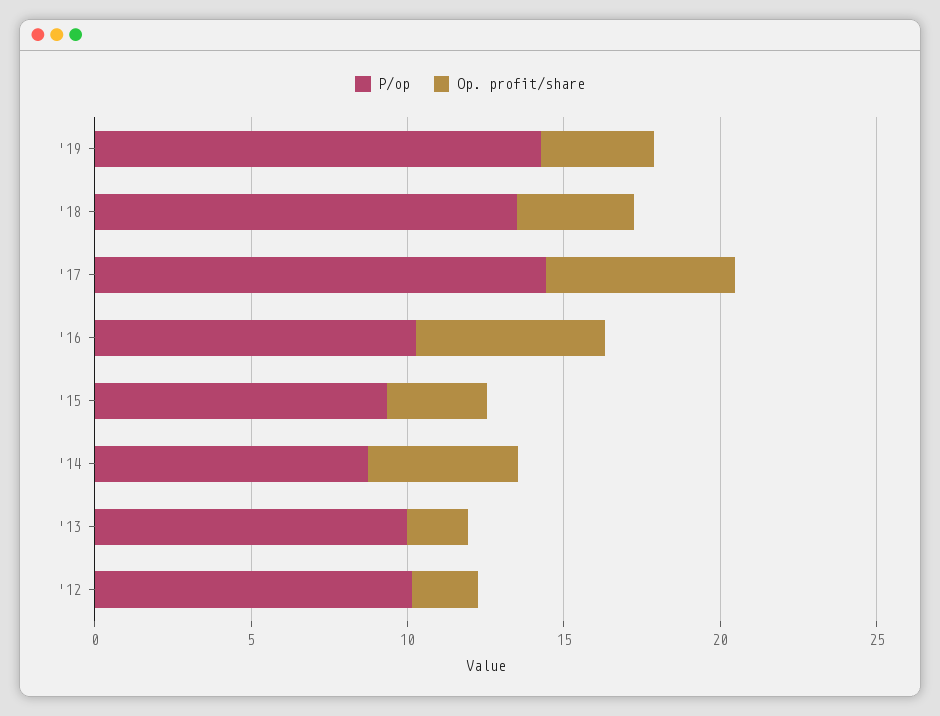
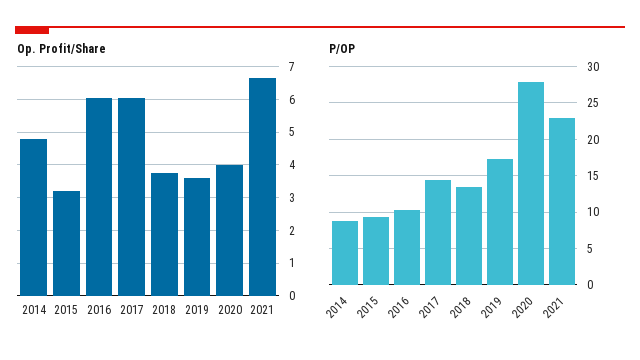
P/op, '19: 14 -> 17
P/op, '13: 10 -> none
Op. profit/share, '13: 2 -> none
P/op, '12: 10 -> none
Op. profit/share, '12: 2 -> none
Op. profit/share, 2020: none -> 4
Op. profit/share, 2021: none -> 6.6
P/op, 2020: none -> 28
P/op, 2021: none -> 23

